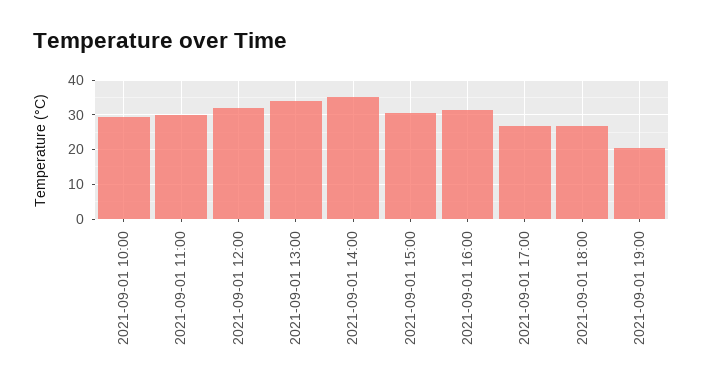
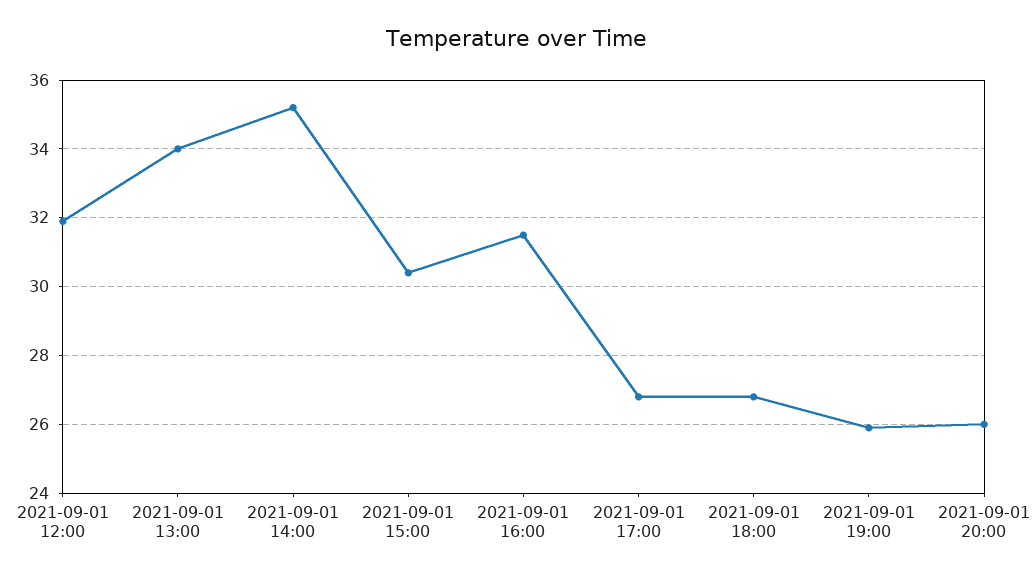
2021-09-01 10:00: 30 -> none
2021-09-01 11:00: 30 -> none
2021-09-01 19:00: 20 -> 26
2021-09-01 20:00: none -> 26

